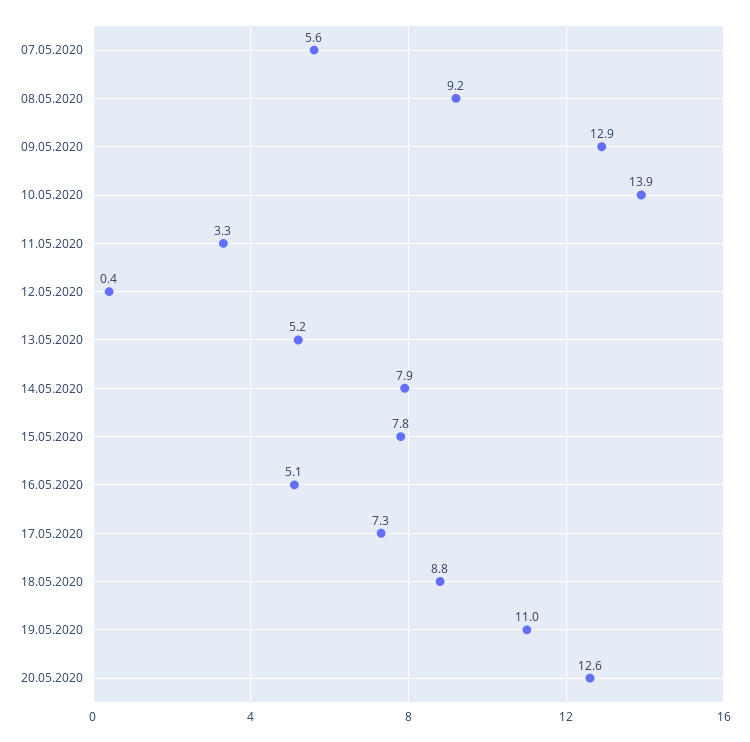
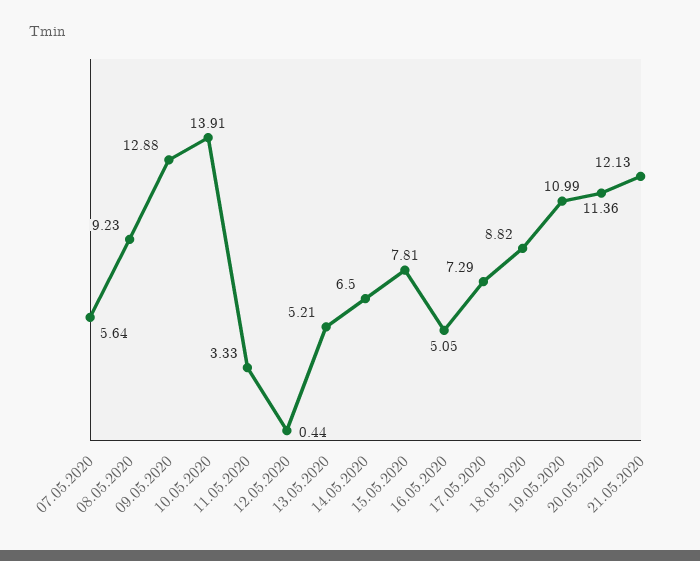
14.05.2020: 7.9 -> 6.5
20.05.2020: 12.6 -> 11.36
21.05.2020: none -> 12.13

